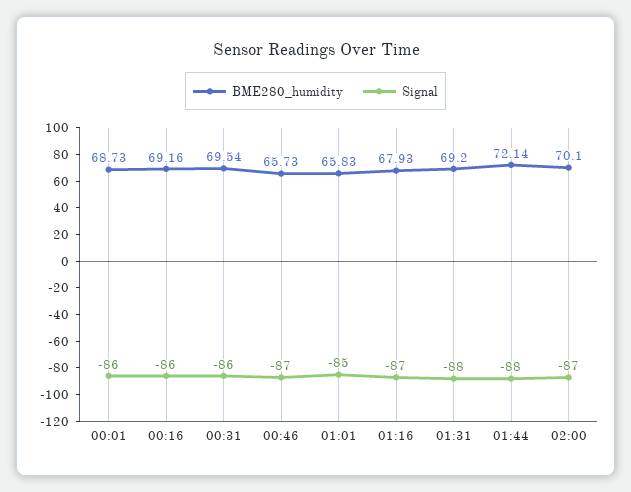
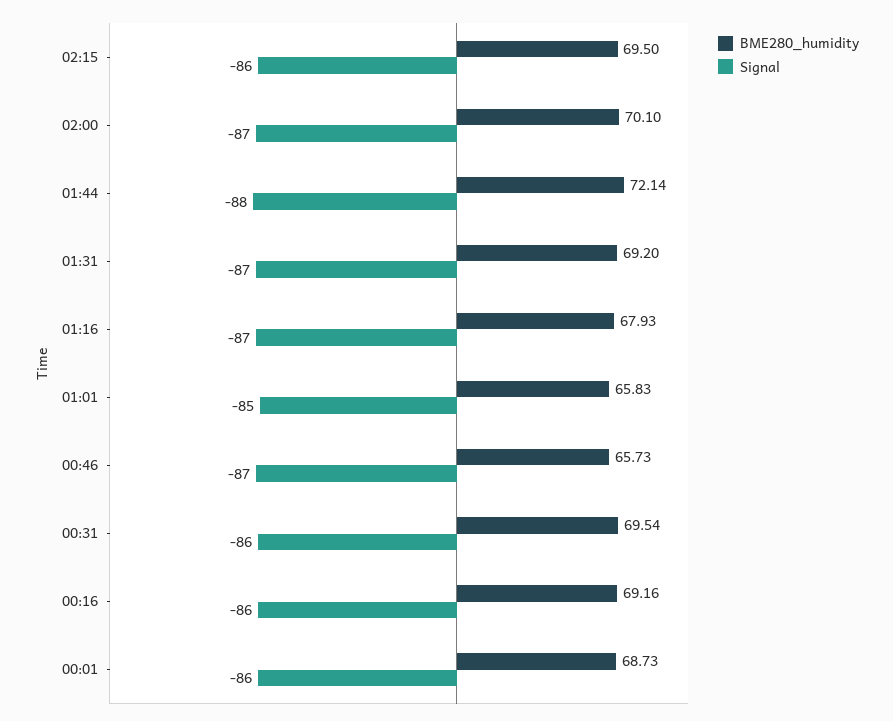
Signal, 01:31: -88 -> -87
BME280_humidity, 02:15: none -> 69.5
Signal, 02:15: none -> -86

